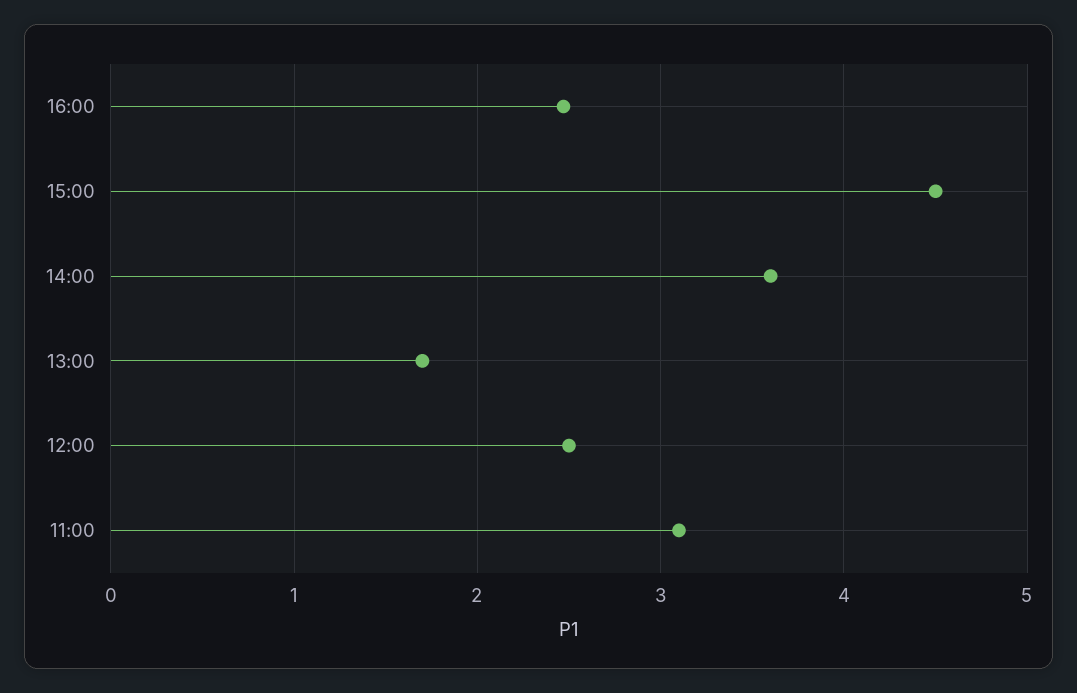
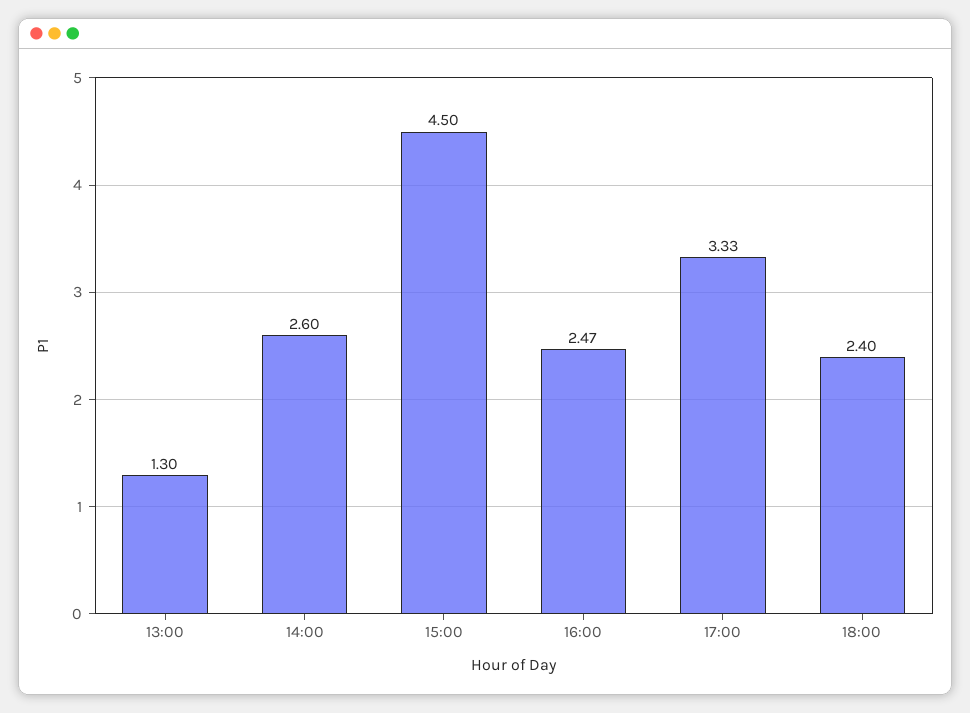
14:00: 3.6 -> 2.6
13:00: 1.7 -> 1.3
12:00: 2.5 -> none
11:00: 3.1 -> none
17:00: none -> 3.33
18:00: none -> 2.4

